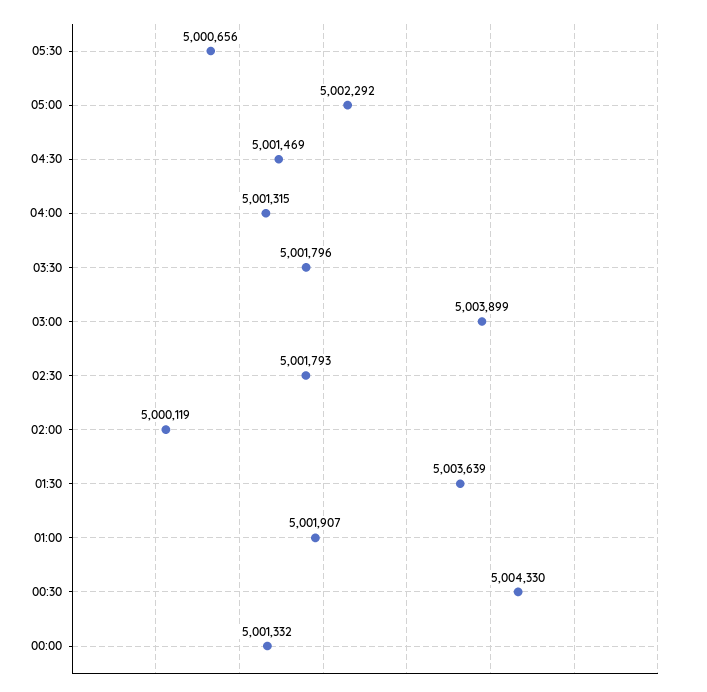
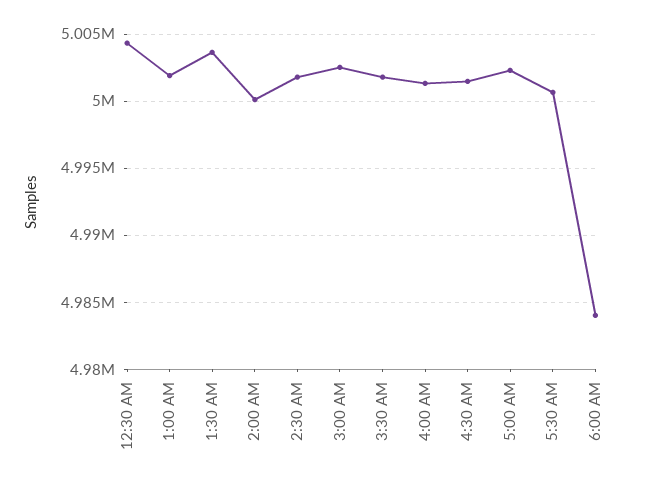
03:00: 5003899 -> 5002500
00:00: 5001332 -> none
6:00 AM: none -> 4984000

